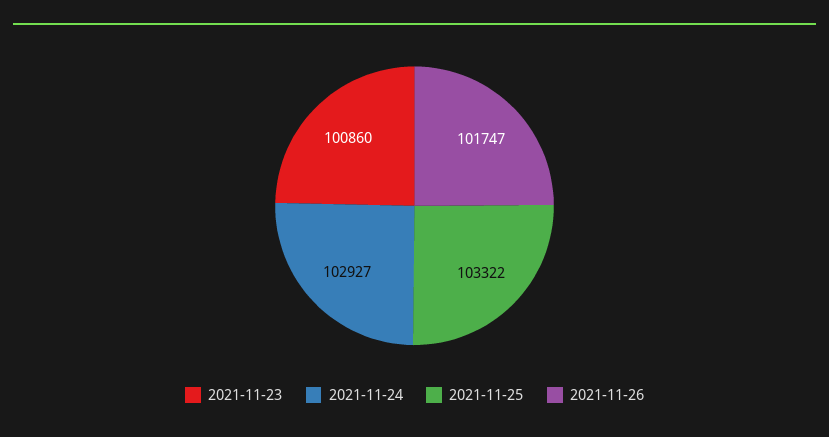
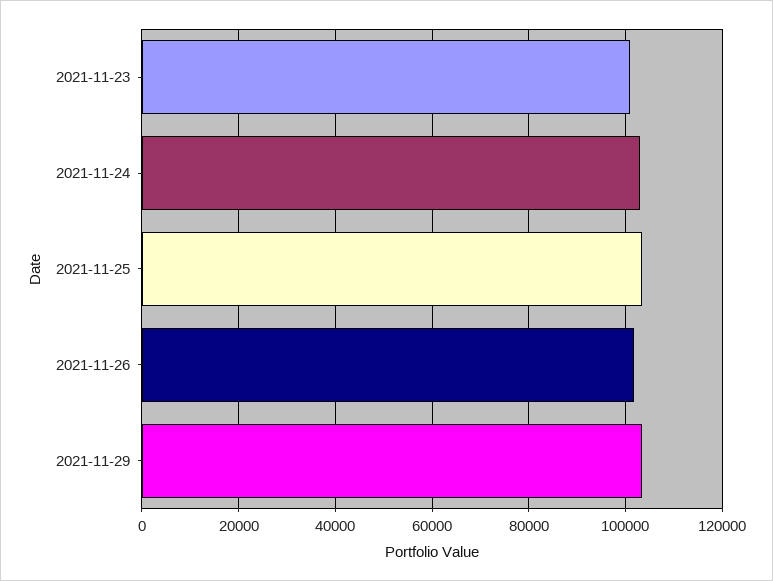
2021-11-29: none -> 104000

